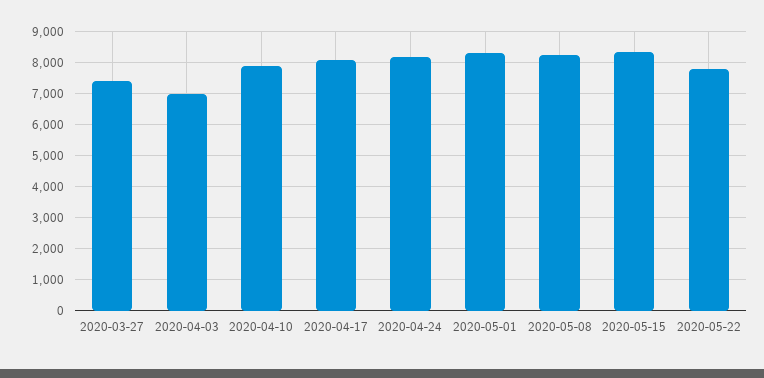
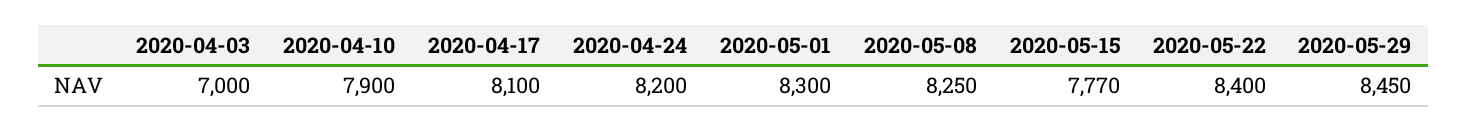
2020-03-27: 7400 -> none
2020-05-15: 8400 -> 7770
2020-05-22: 7800 -> 8400
2020-05-29: none -> 8450

